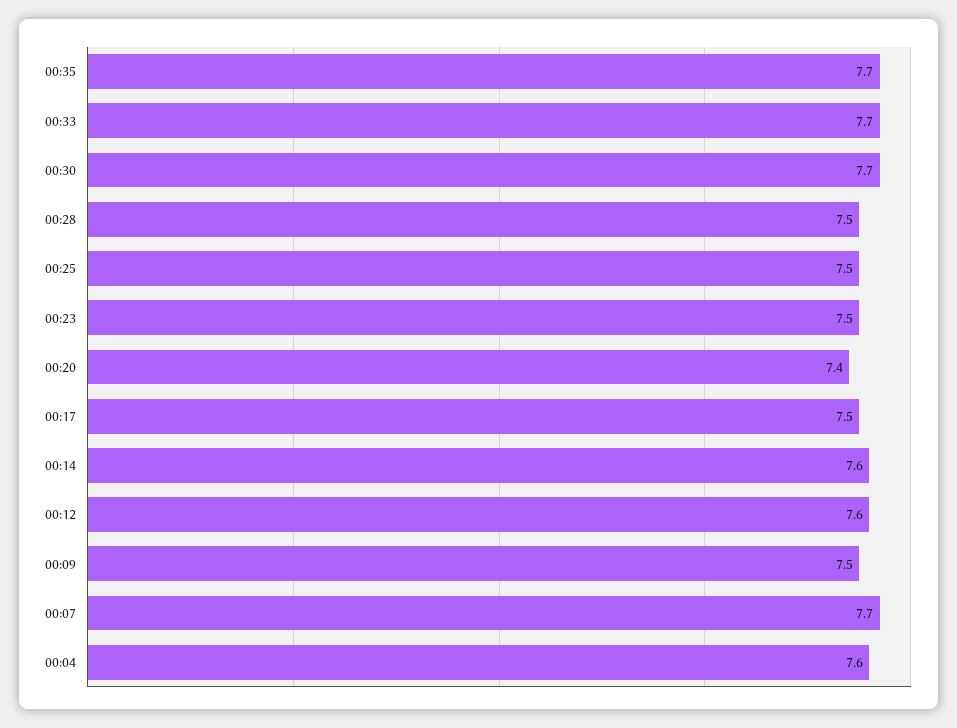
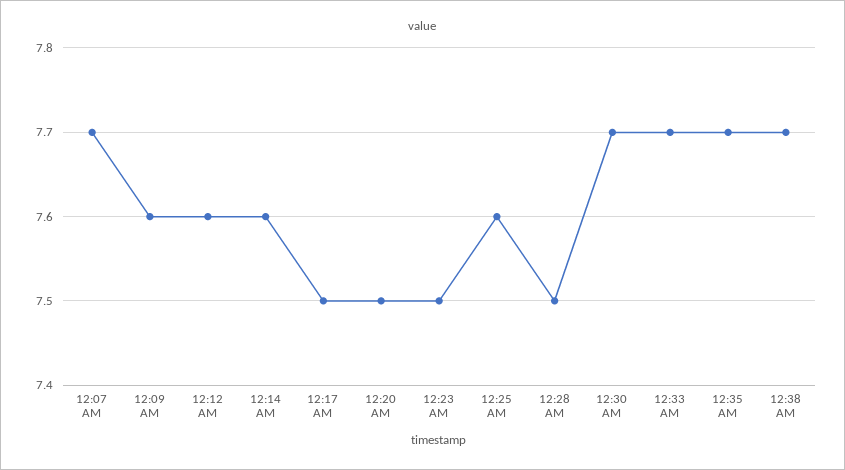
00:25: 7.5 -> 7.6
00:20: 7.4 -> 7.5
00:09: 7.5 -> 7.6
00:04: 7.6 -> none
12:38 AM: none -> 7.7

